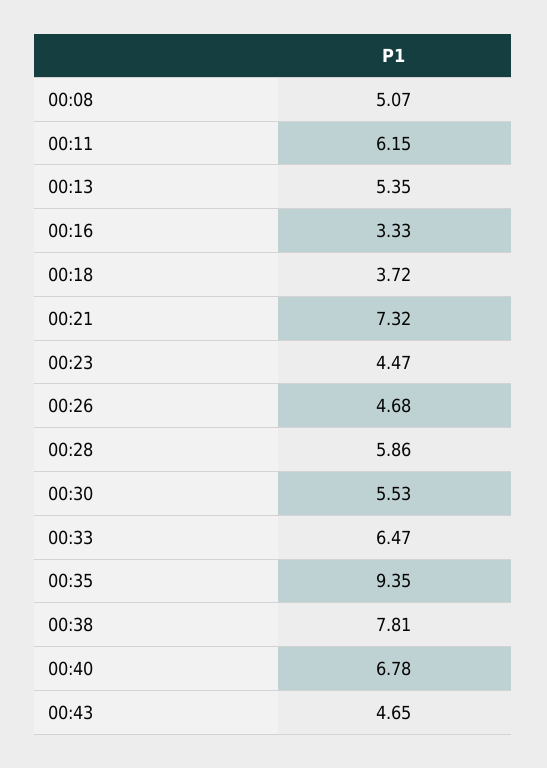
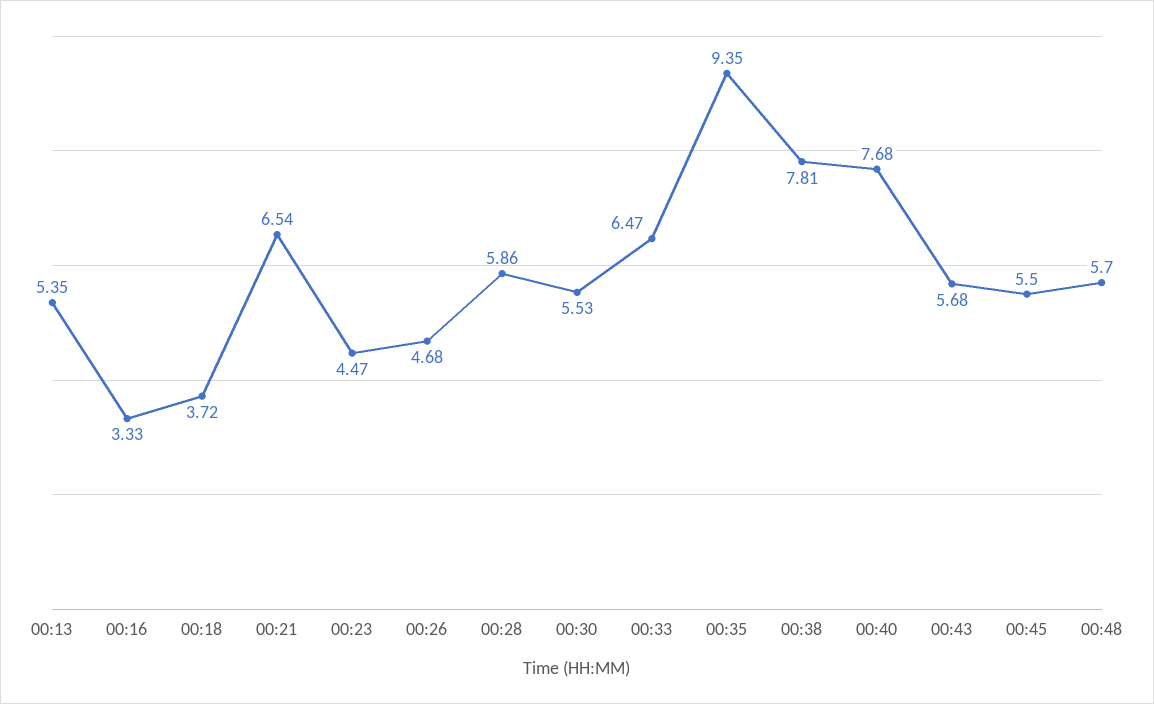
00:08: 5.07 -> none
00:11: 6.15 -> none
00:21: 7.32 -> 6.54
00:40: 6.78 -> 7.68
00:43: 4.65 -> 5.68
00:45: none -> 5.5
00:48: none -> 5.7

